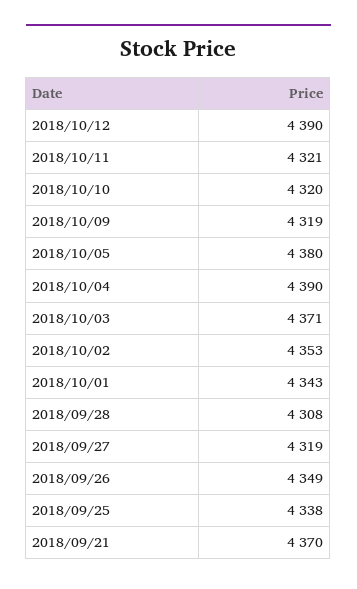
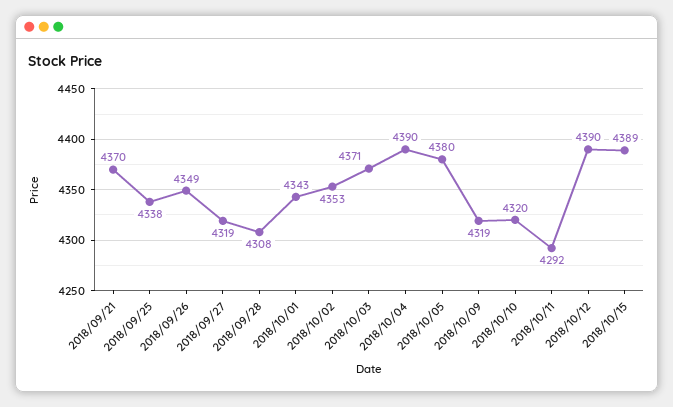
2018/10/11: 4321 -> 4292
2018/10/15: none -> 4389

